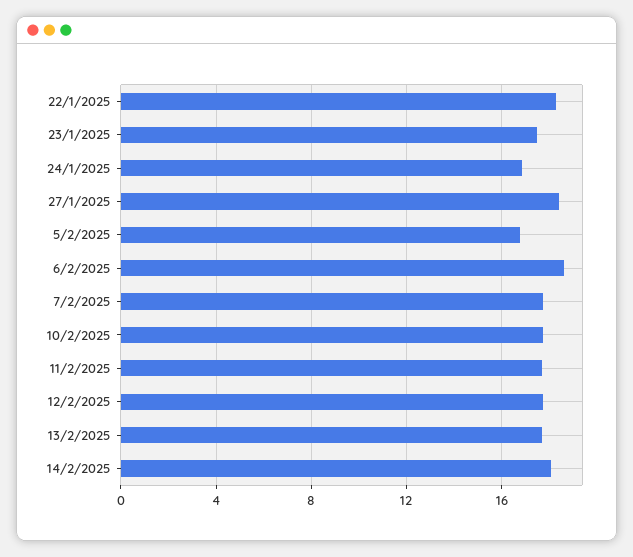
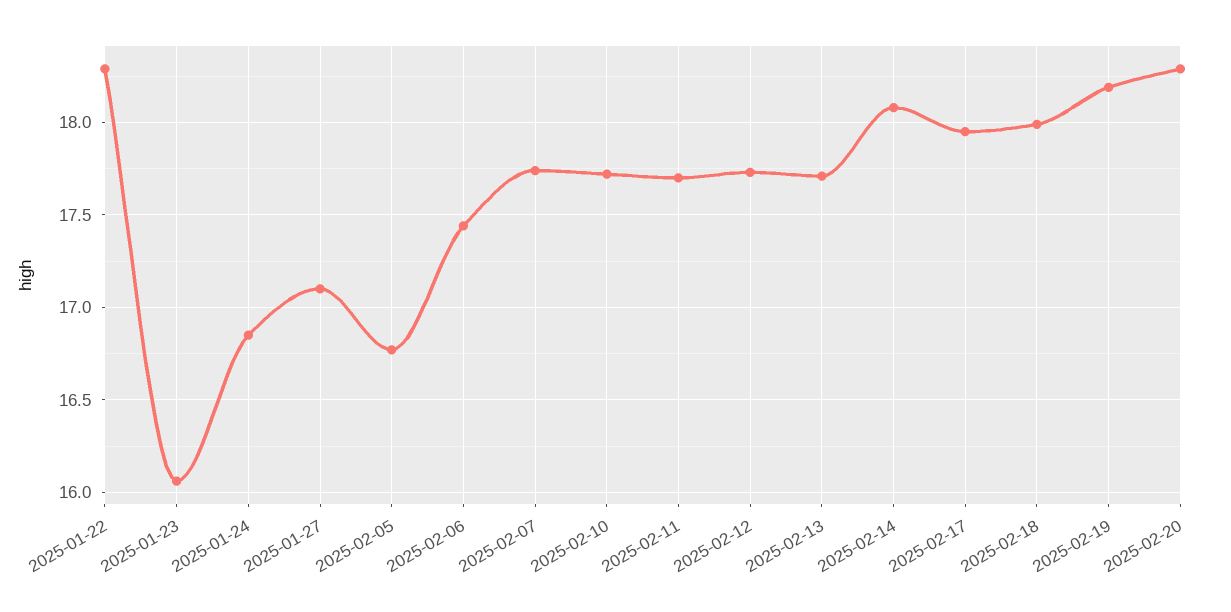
23/1/2025: 17.5 -> 16.05
27/1/2025: 18.5 -> 17.1
6/2/2025: 18.5 -> 17.45
2025-02-17: none -> 17.95
2025-02-18: none -> 18
2025-02-19: none -> 18.2
2025-02-20: none -> 18.3

